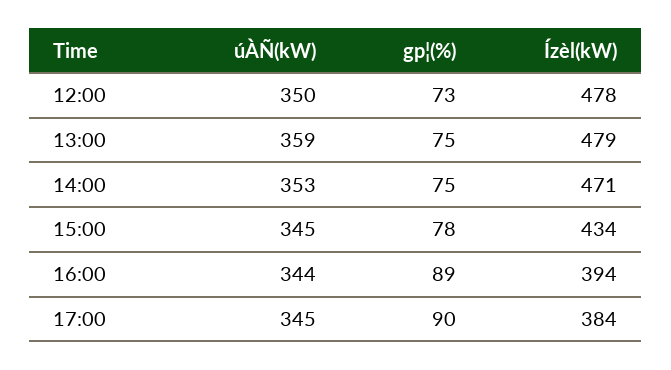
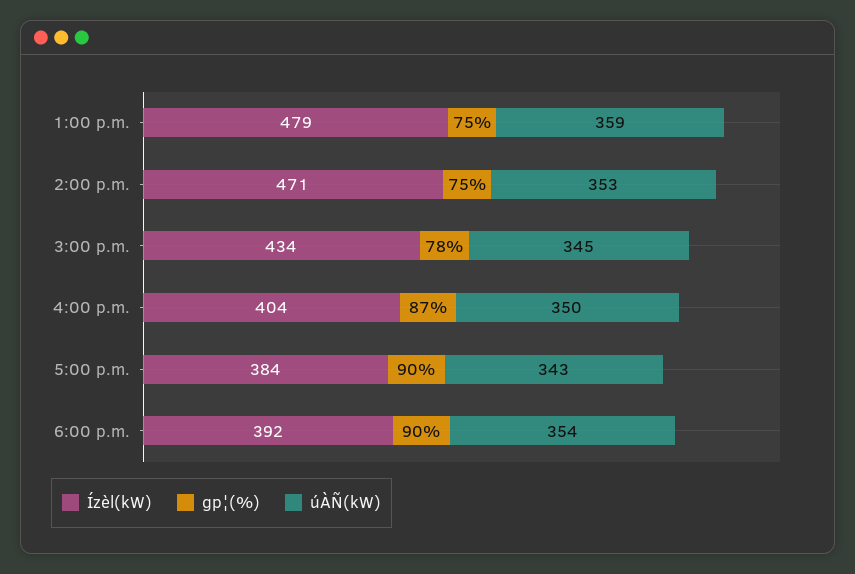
úÀÑ(kW), 12:00: 350 -> none
gp¦(%), 12:00: 73 -> none
Ízèl(kW), 12:00: 478 -> none
úÀÑ(kW), 16:00: 344 -> 350
gp¦(%), 16:00: 89 -> 87
Ízèl(kW), 16:00: 394 -> 404
úÀÑ(kW), 17:00: 345 -> 343
Ízèl(kW), 6:00 p.m.: none -> 392
gp¦(%), 6:00 p.m.: none -> 90
úÀÑ(kW), 6:00 p.m.: none -> 354

